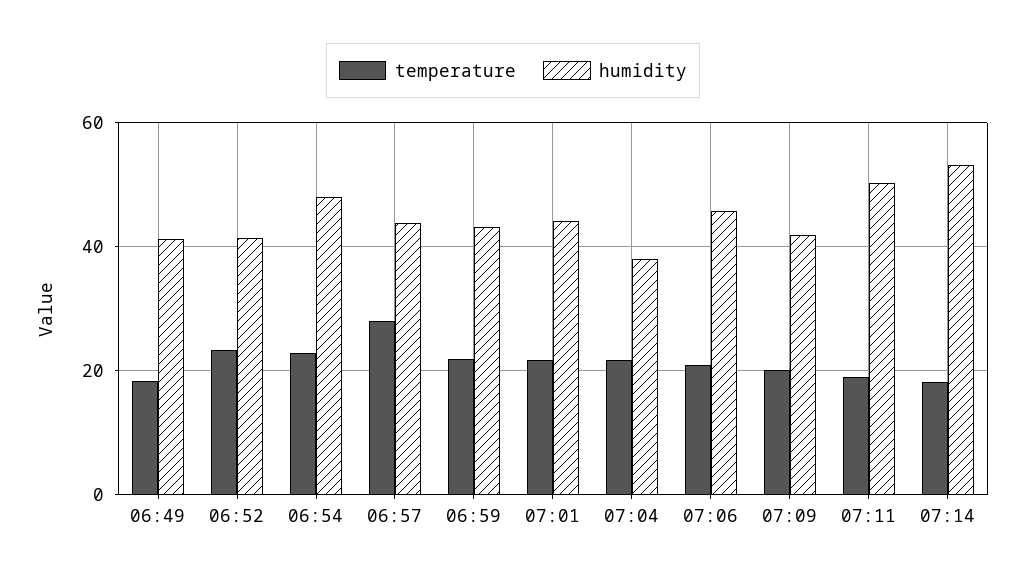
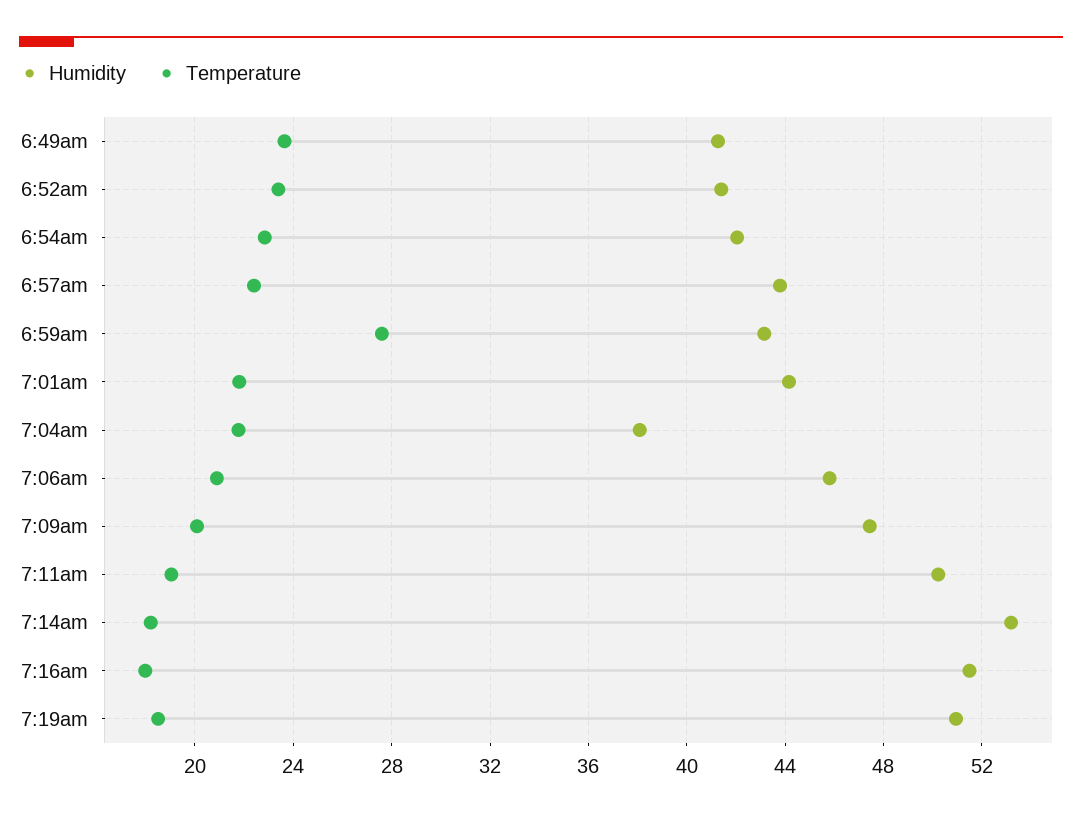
temperature, 06:49: 18 -> 23.5
humidity, 06:54: 48 -> 42
temperature, 06:57: 28 -> 22.5
temperature, 06:59: 22 -> 27.5
humidity, 07:09: 42 -> 47.5
humidity, 7:16am: none -> 51.5
temperature, 7:16am: none -> 18
humidity, 7:19am: none -> 51
temperature, 7:19am: none -> 18.5

